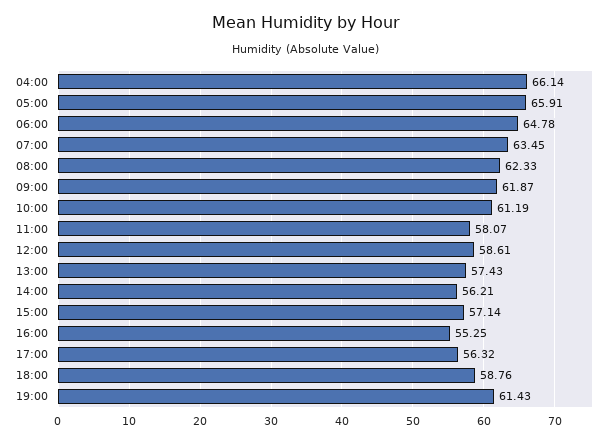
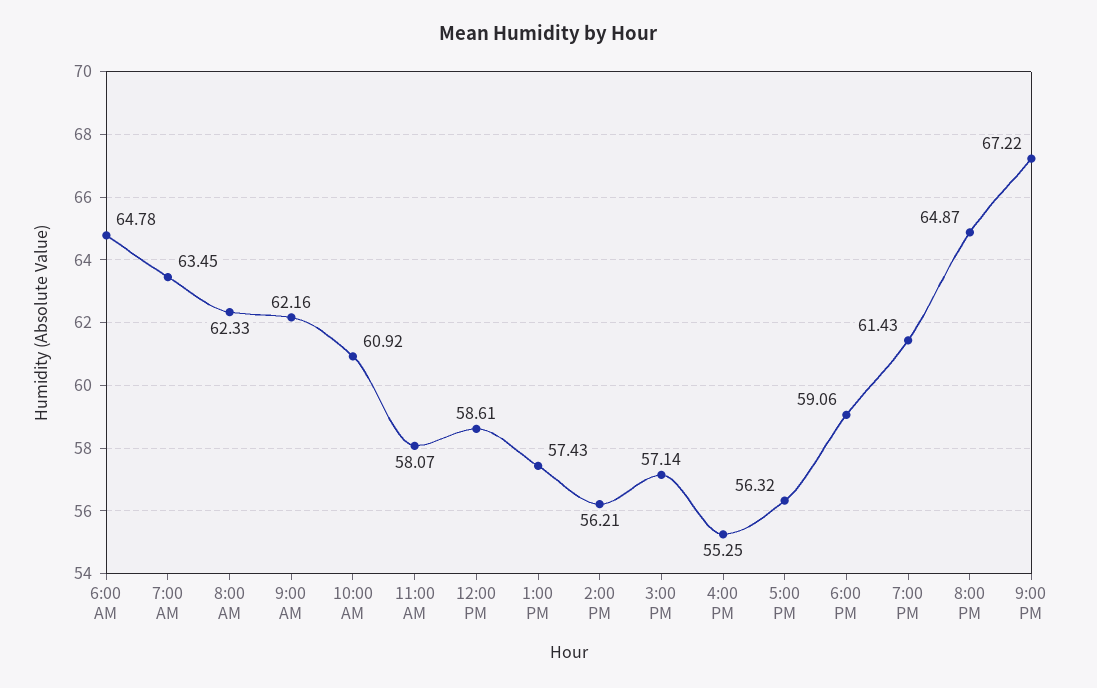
04:00: 66.14 -> none
05:00: 65.91 -> none
09:00: 61.87 -> 62.16
10:00: 61.19 -> 60.92
18:00: 58.76 -> 59.06
8:00 PM: none -> 64.87
9:00 PM: none -> 67.22

